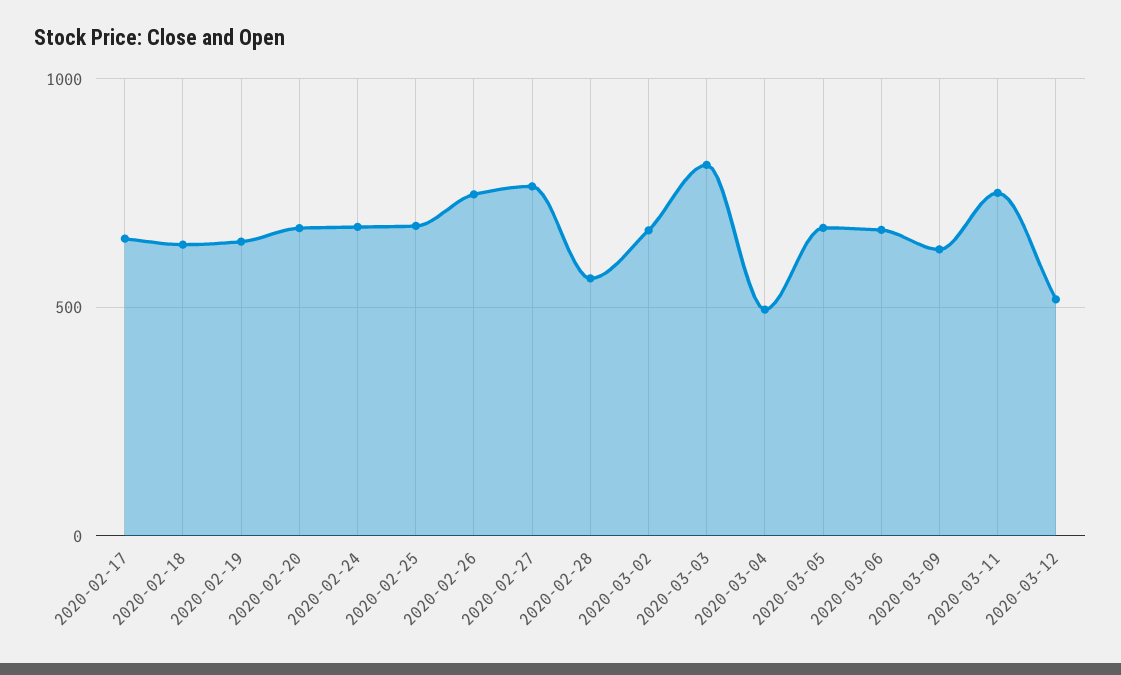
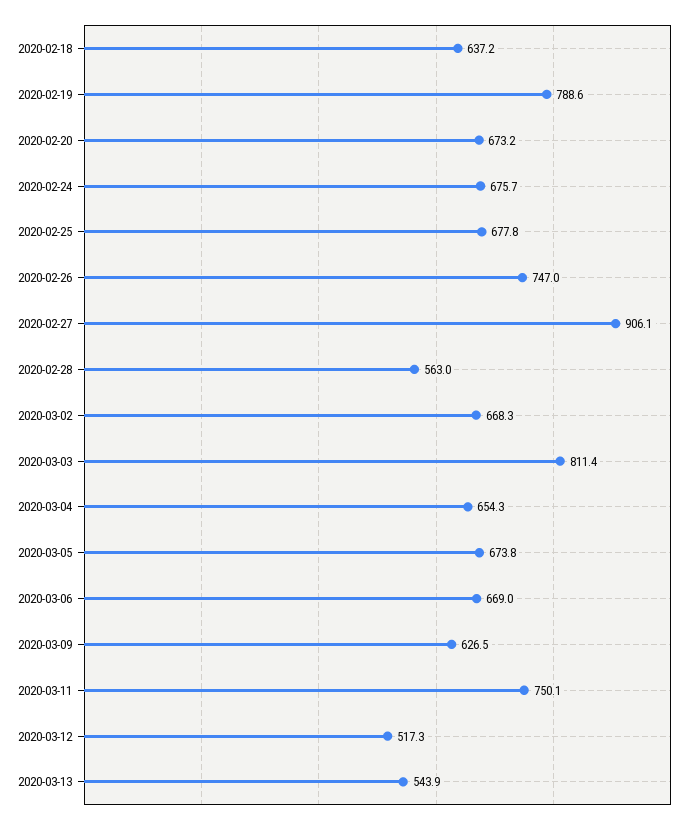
2020-02-17: 650 -> none
2020-02-19: 650 -> 788.6
2020-02-27: 750 -> 906.1
2020-03-04: 500 -> 654.3
2020-03-13: none -> 543.9

